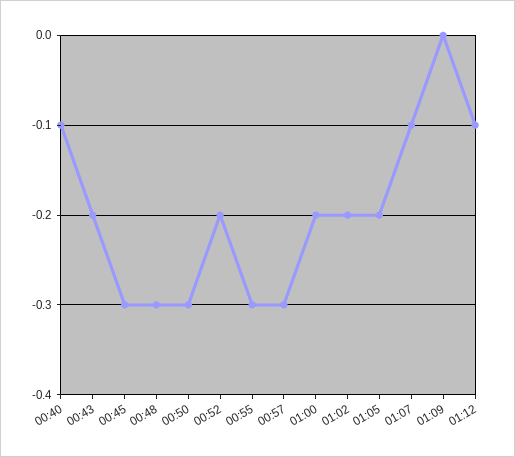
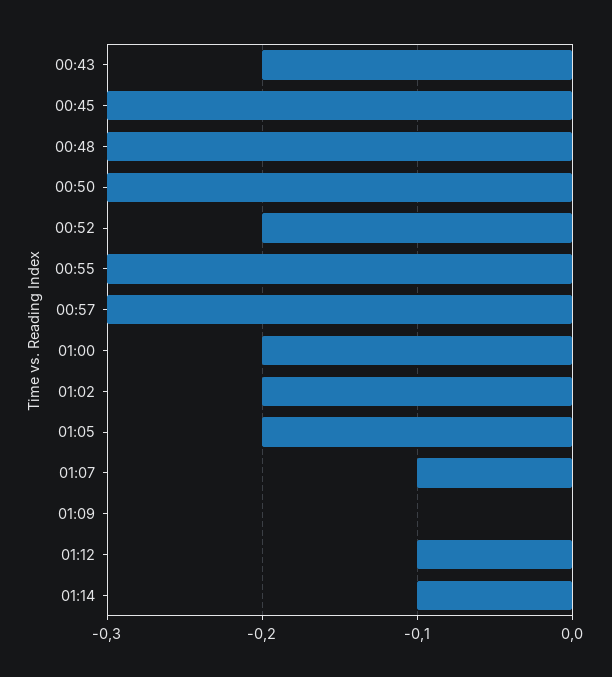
00:40: -0.1 -> none
01:14: none -> -0.1

